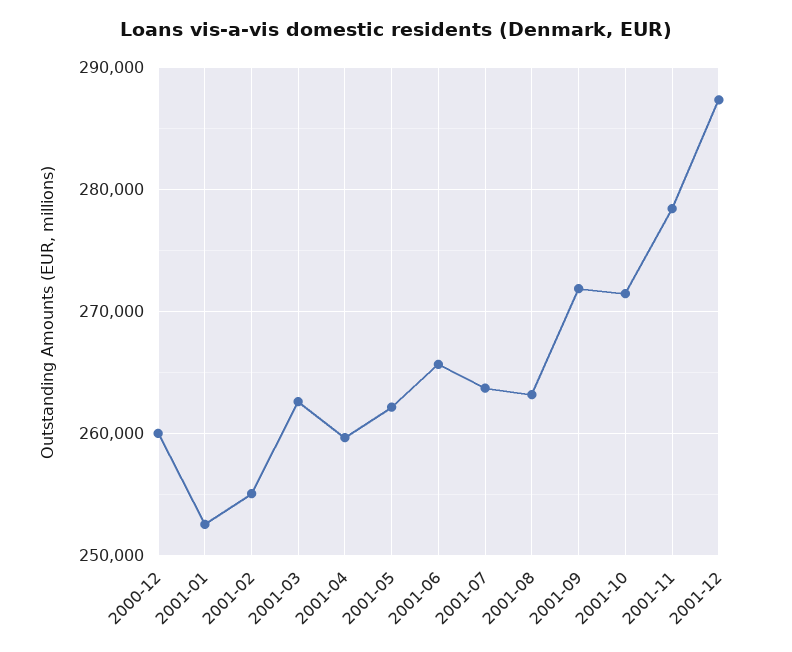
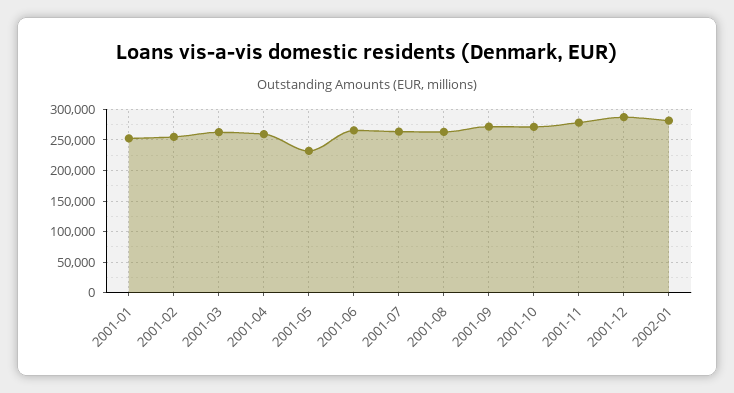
2000-12: 260000 -> none
2001-05: 262000 -> 230000
2002-01: none -> 280000

